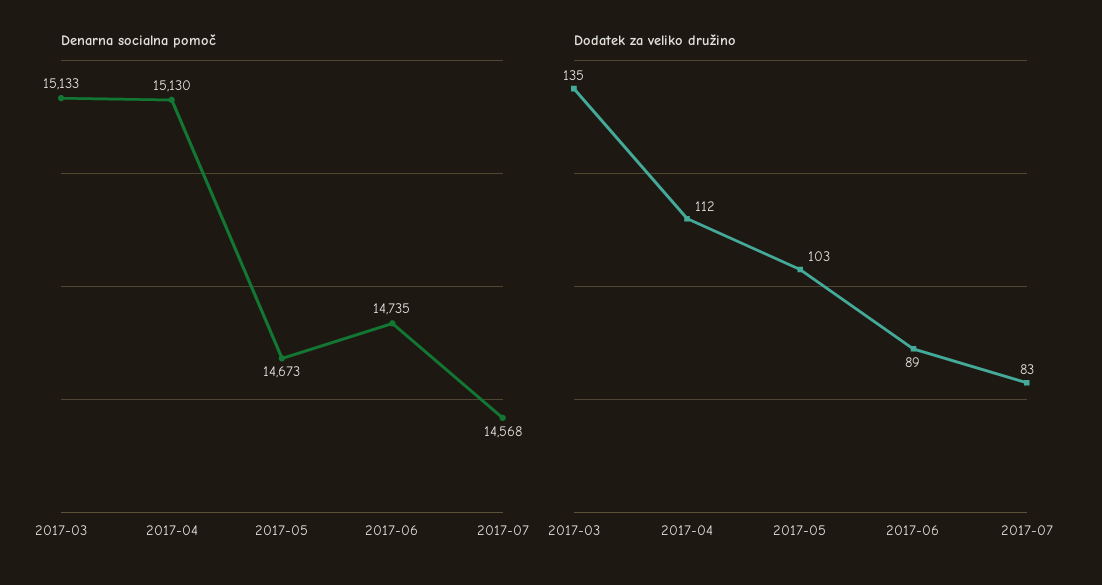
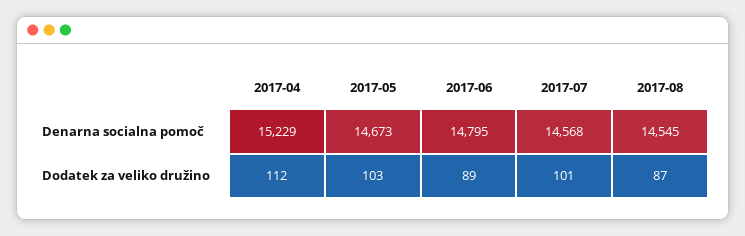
Denarna socialna pomoč, 2017-03: 15133 -> none
Denarna socialna pomoč, 2017-04: 15130 -> 15229
Denarna socialna pomoč, 2017-06: 14735 -> 14795
Dodatek za veliko družino, 2017-03: 135 -> none
Dodatek za veliko družino, 2017-07: 83 -> 101
Denarna socialna pomoč, 2017-08: none -> 14545
Dodatek za veliko družino, 2017-08: none -> 87

